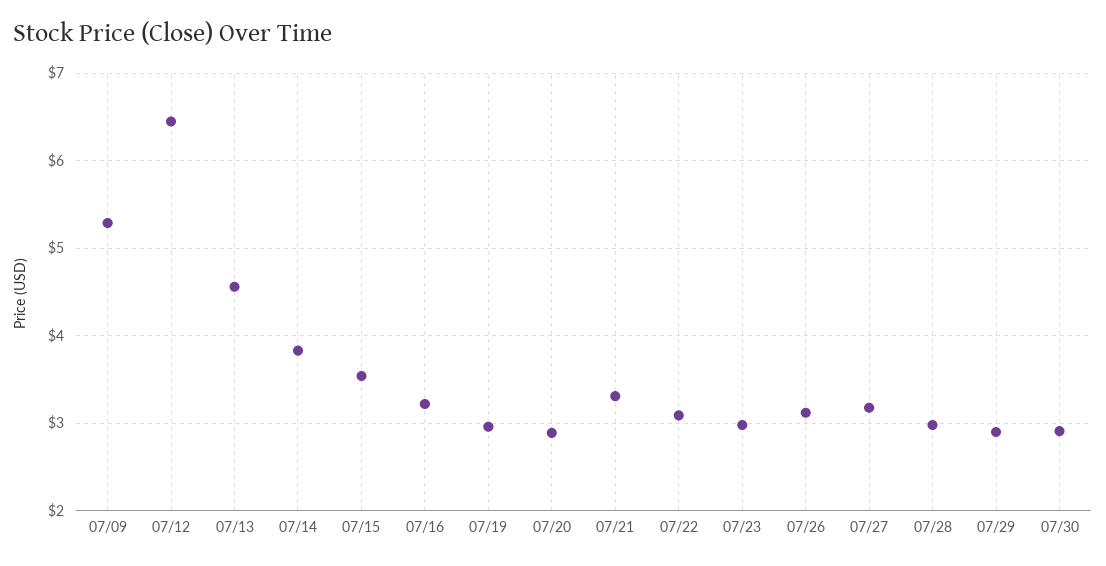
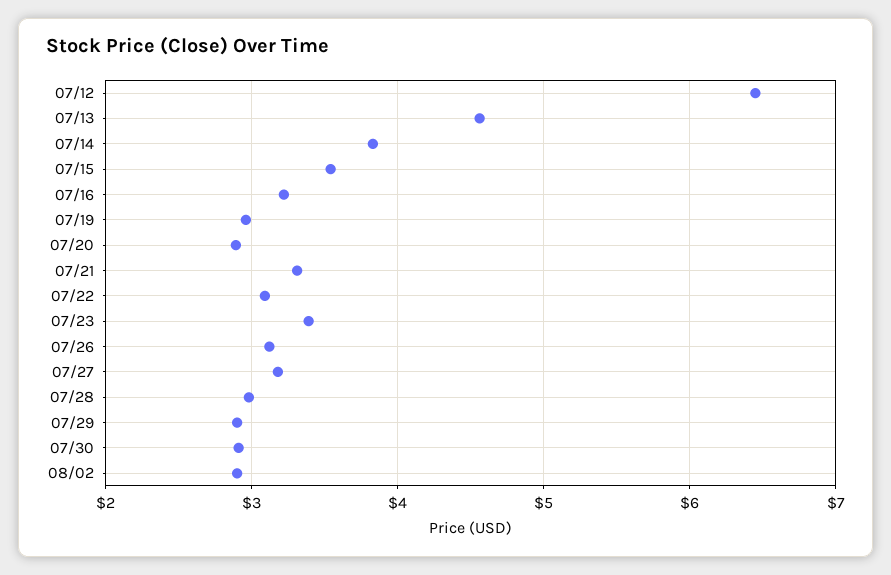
07/09: 5.3 -> none
07/23: 3 -> 3.4
08/02: none -> 2.9

